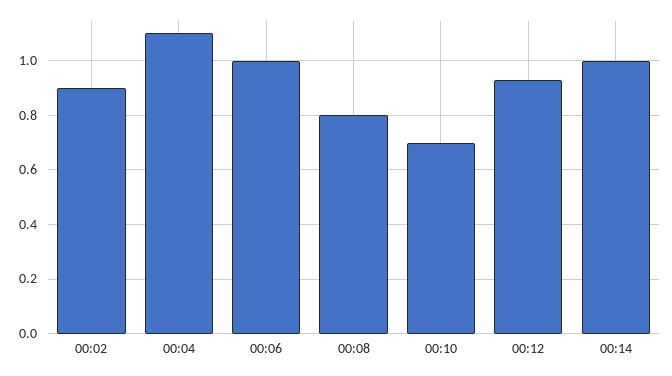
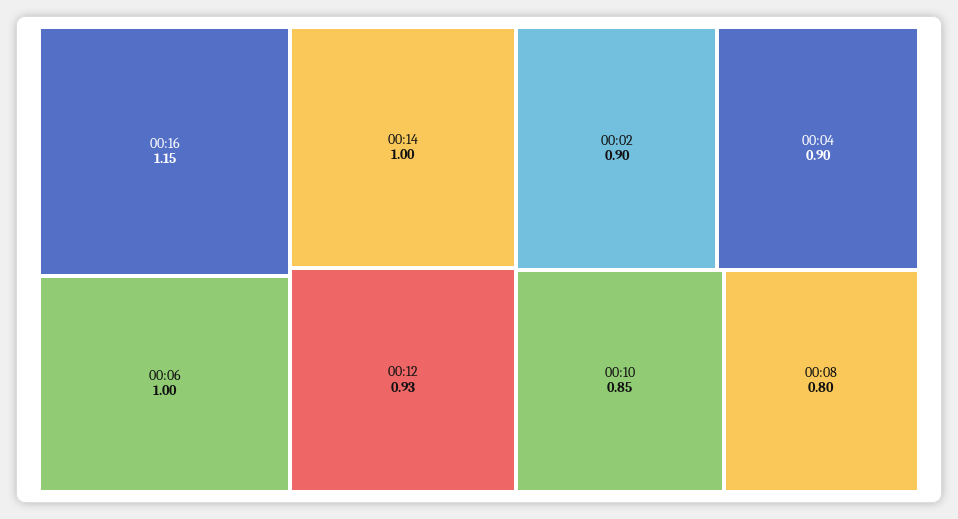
00:04: 1.1 -> 0.9
00:10: 0.7 -> 0.85
00:16: none -> 1.15

